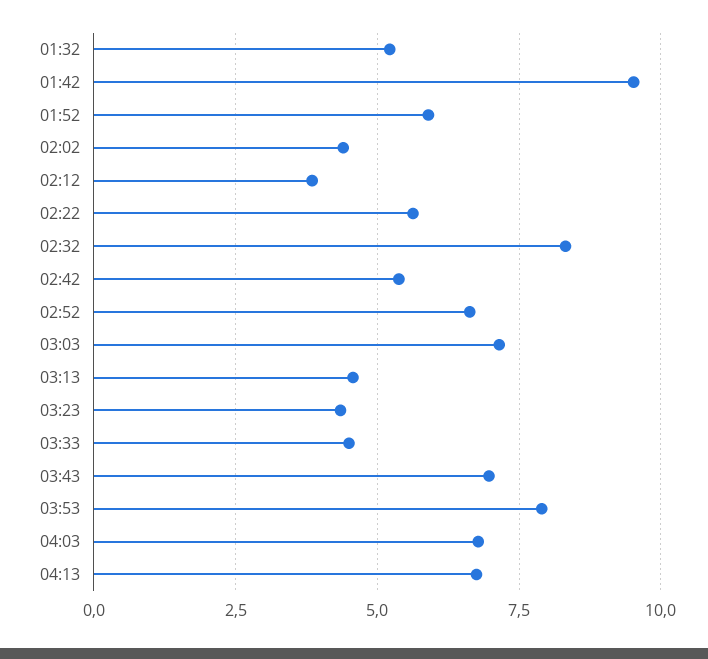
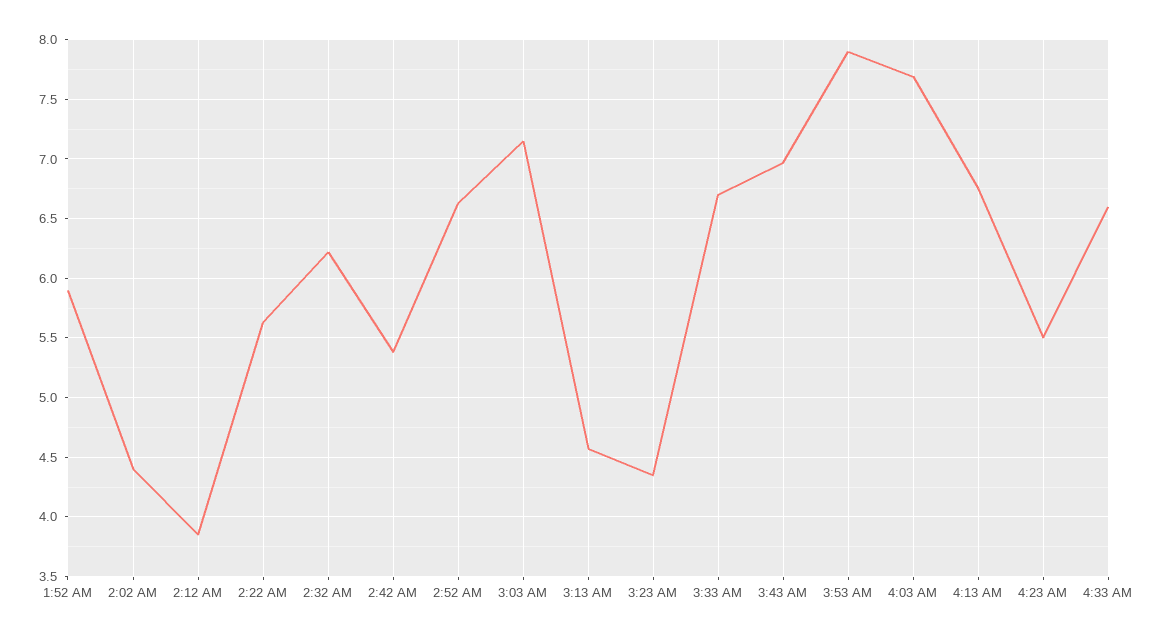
01:32: 5.25 -> none
01:42: 9.5 -> none
02:32: 8.25 -> 6.2
03:33: 4.5 -> 6.7
04:03: 6.75 -> 7.7
4:23 AM: none -> 5.5
4:33 AM: none -> 6.6

